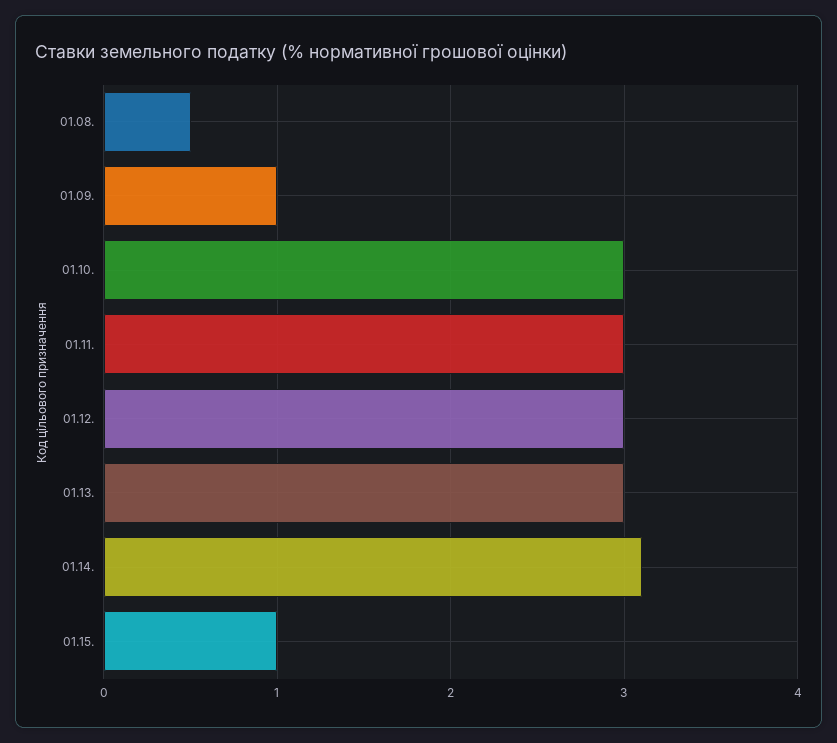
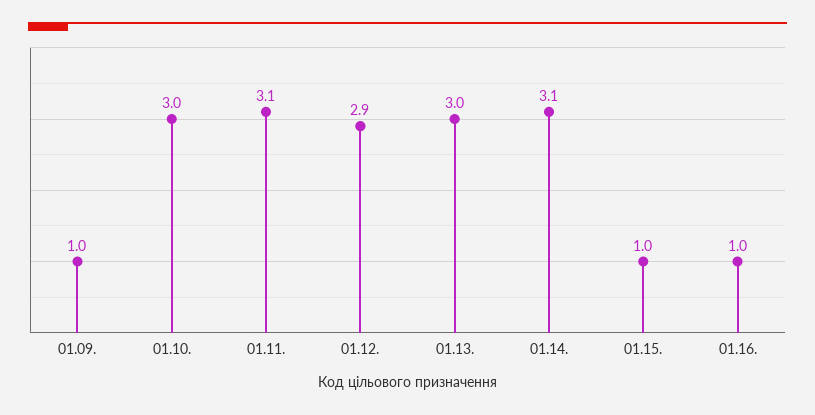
01.08.: 0.5 -> none
01.11.: 3 -> 3.1
01.12.: 3 -> 2.9
01.16.: none -> 1

